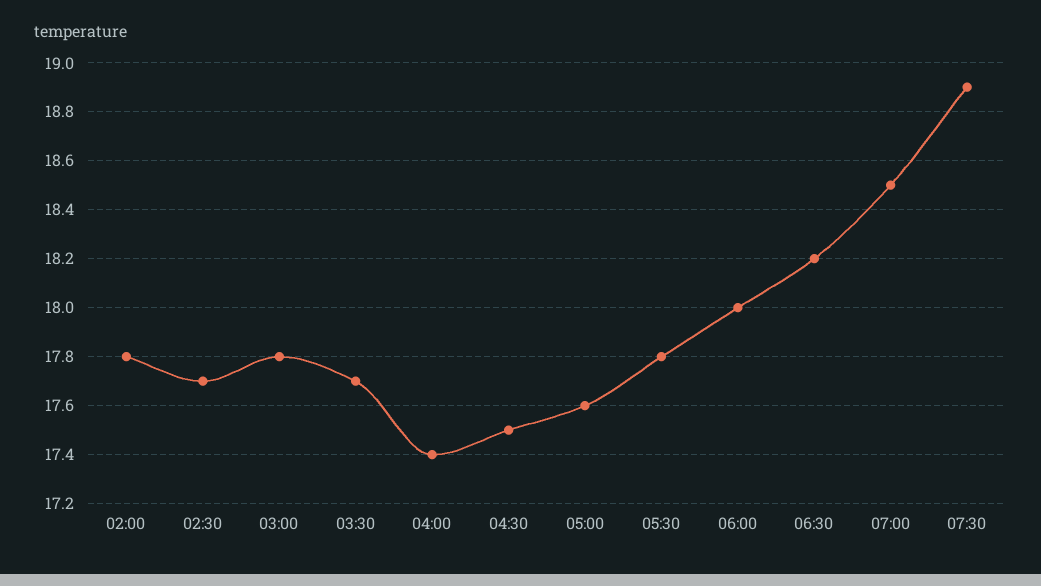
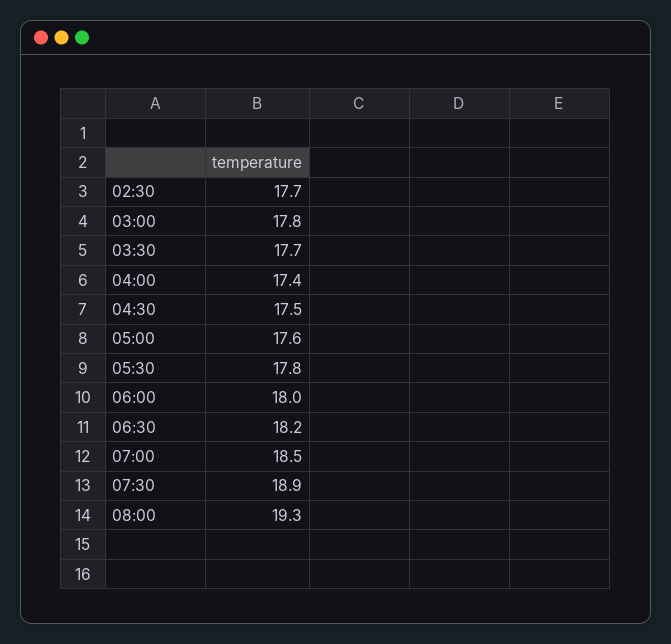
02:00: 17.8 -> none
08:00: none -> 19.3

